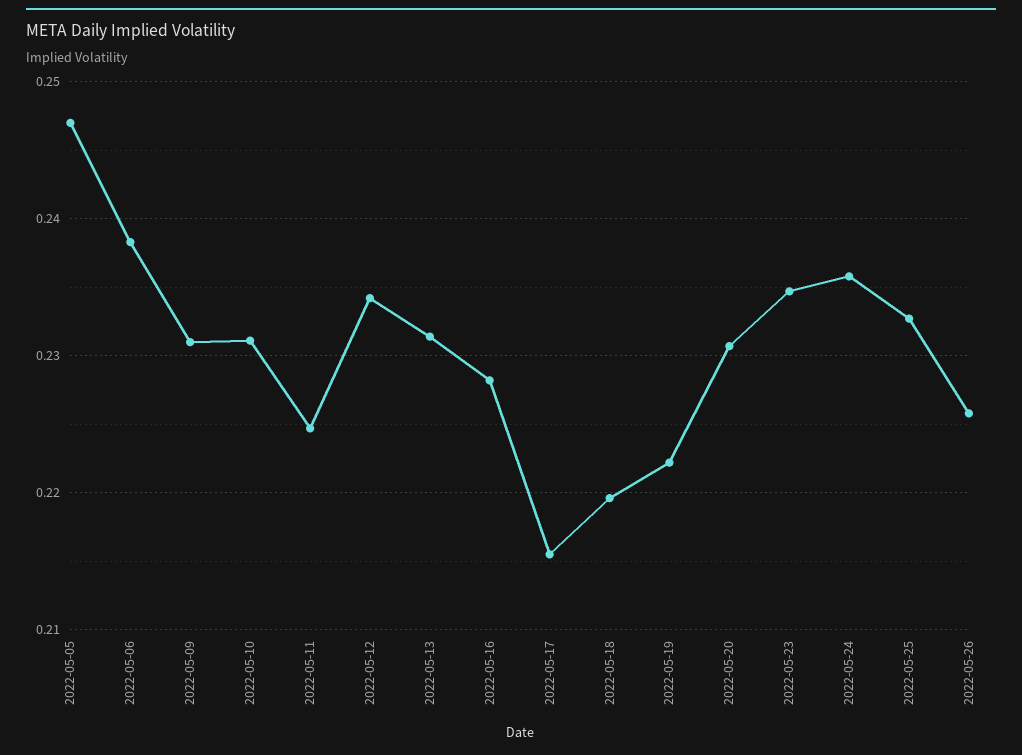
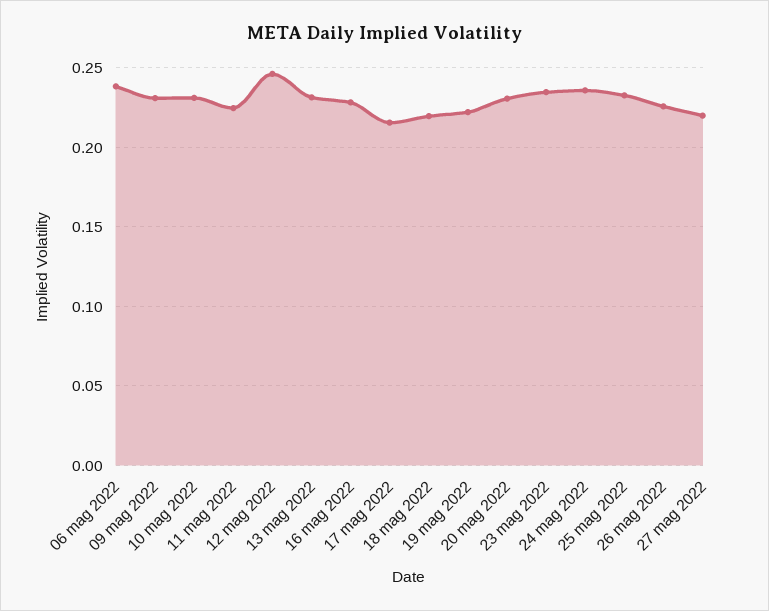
2022-05-05: 0.247 -> none
2022-05-12: 0.234 -> 0.245
27 mag 2022: none -> 0.22

